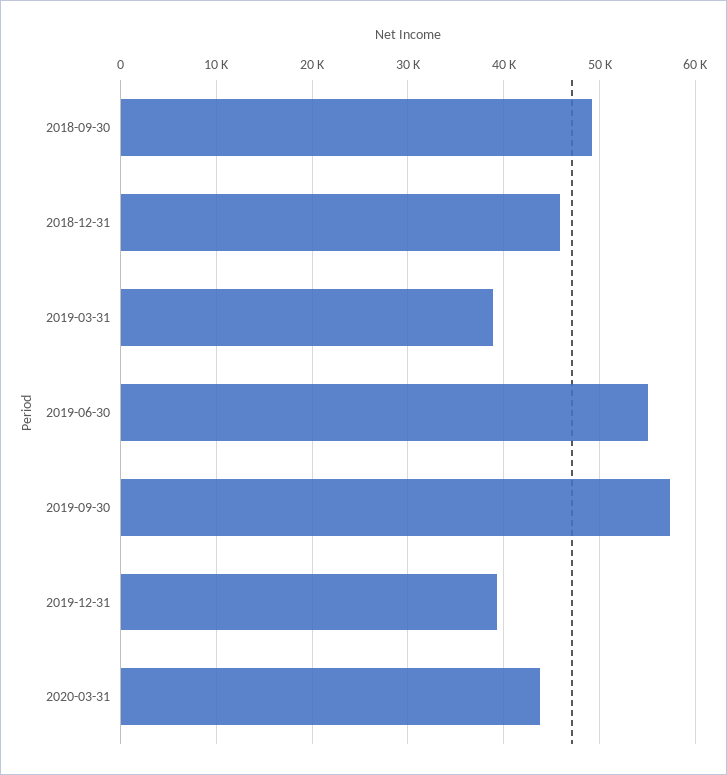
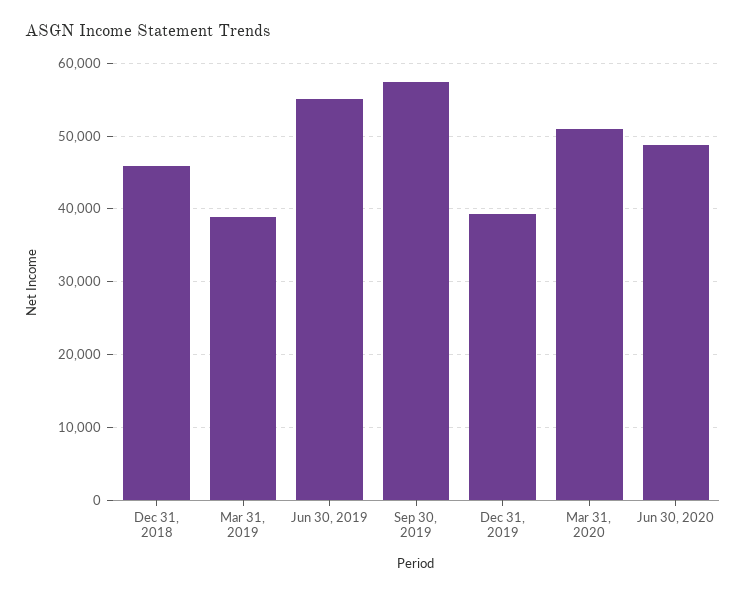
2018-09-30: 49000 -> none
2020-03-31: 44000 -> 51000
Jun 30, 2020: none -> 49000

